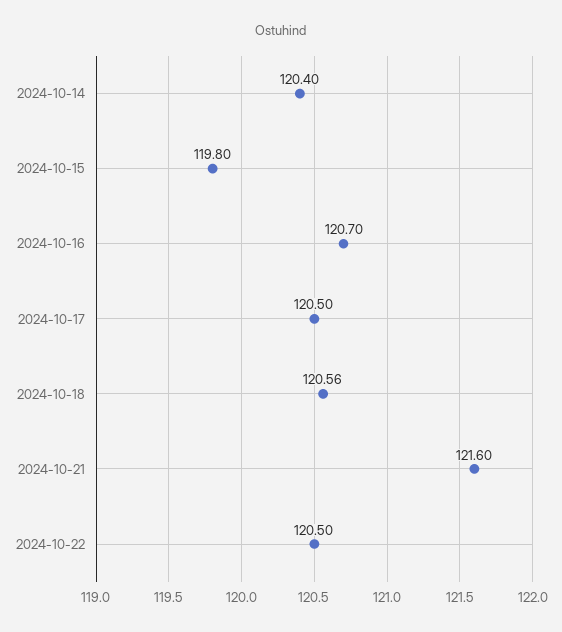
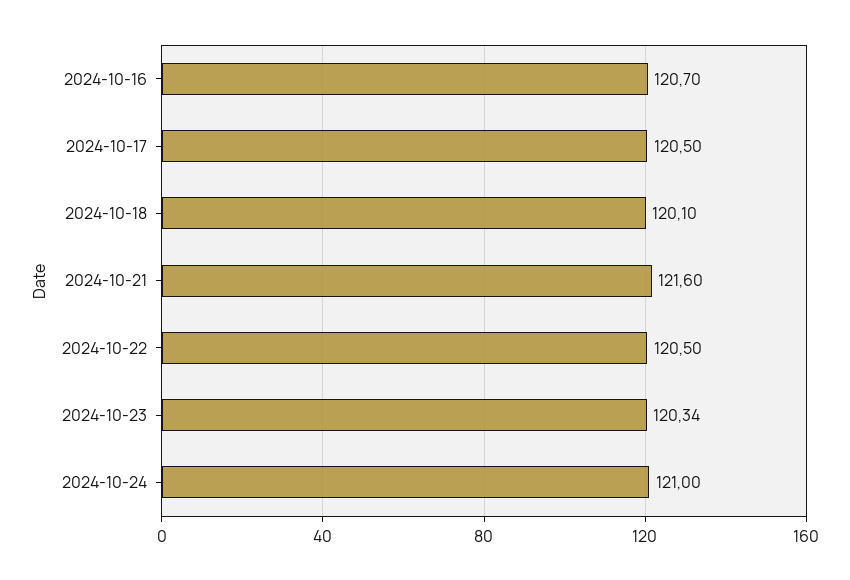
2024-10-14: 120.4 -> none
2024-10-15: 119.8 -> none
2024-10-18: 120.56 -> 120.1
2024-10-23: none -> 120.34
2024-10-24: none -> 121

